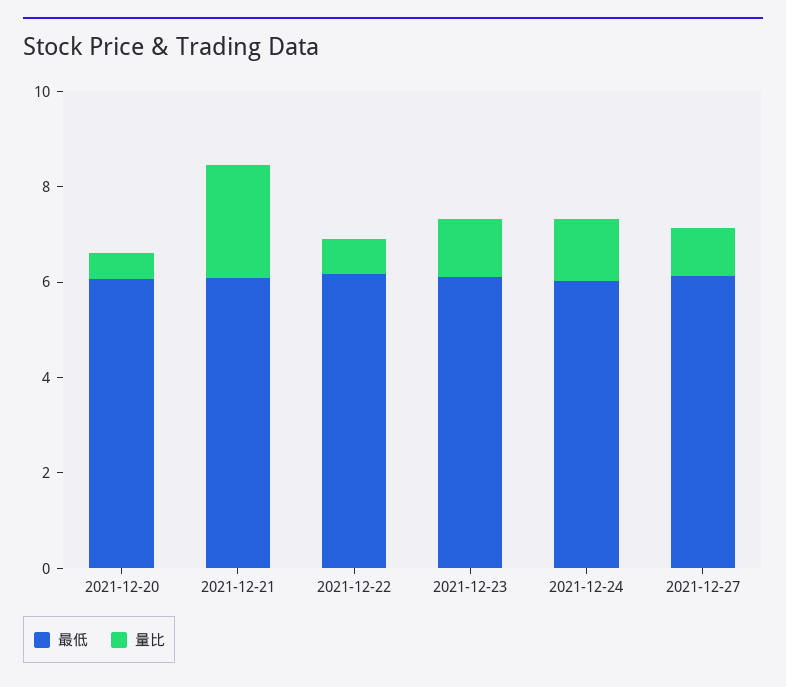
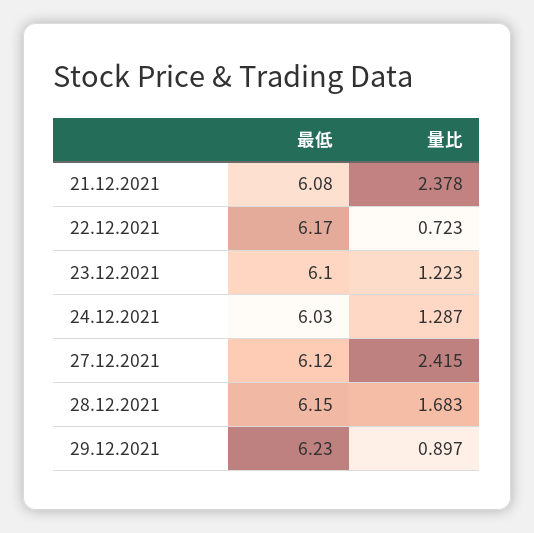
最低, 2021-12-20: 6 -> none
量比, 2021-12-20: 0.5 -> none
量比, 2021-12-27: 1 -> 2.415
最低, 28.12.2021: none -> 6.15
量比, 28.12.2021: none -> 1.683
最低, 29.12.2021: none -> 6.23
量比, 29.12.2021: none -> 0.897

